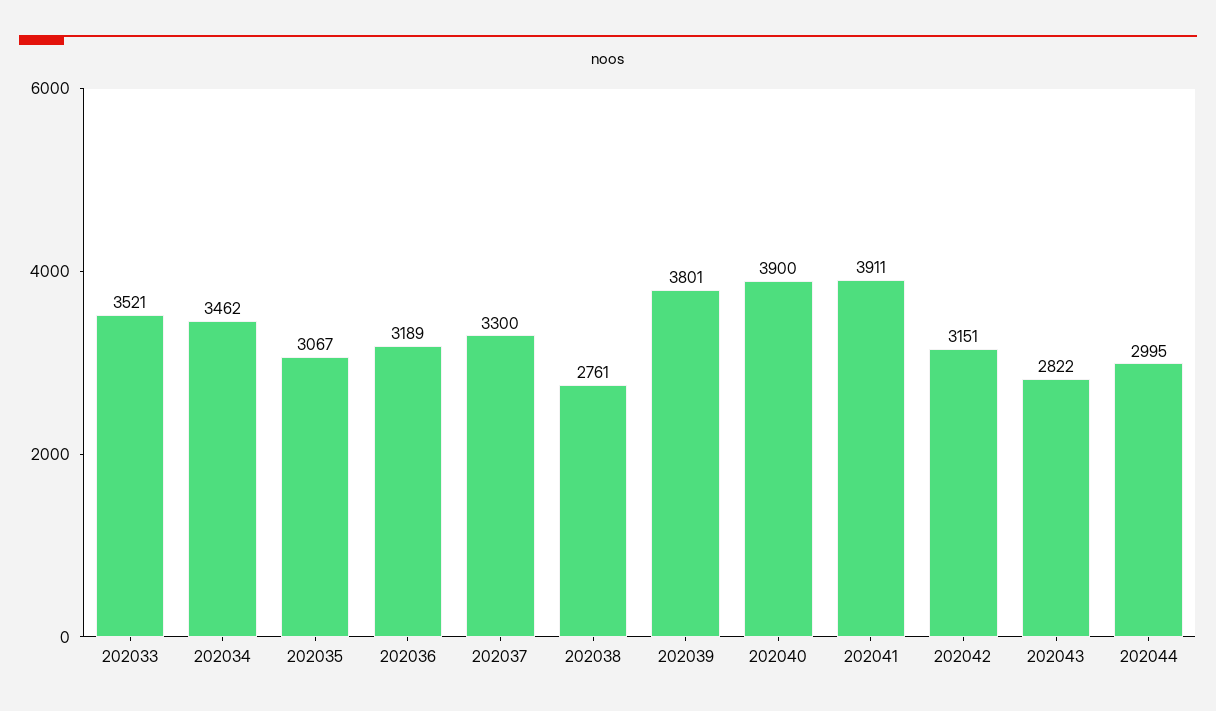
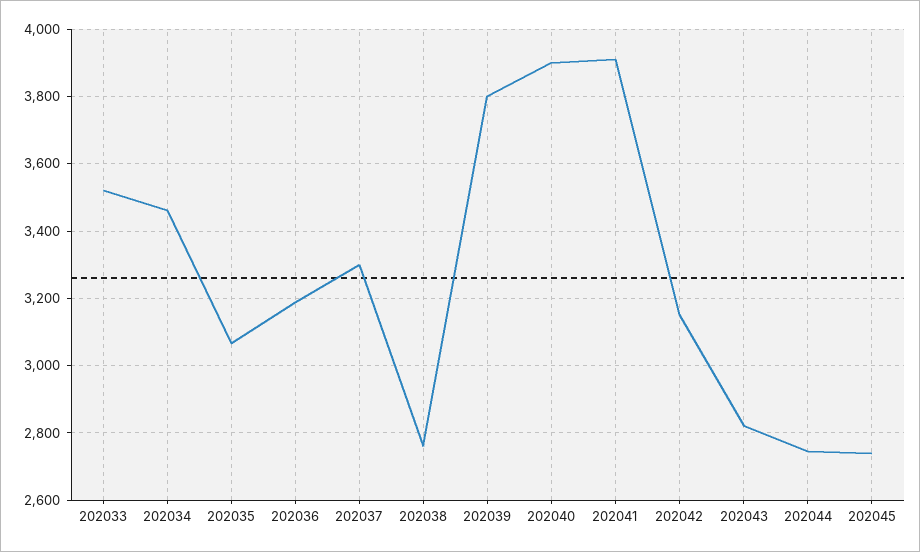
202044: 2995 -> 2740
202045: none -> 2740

